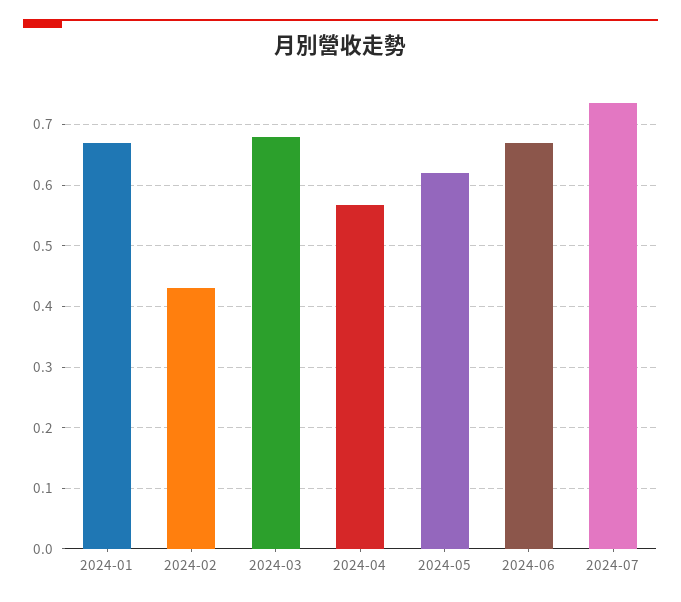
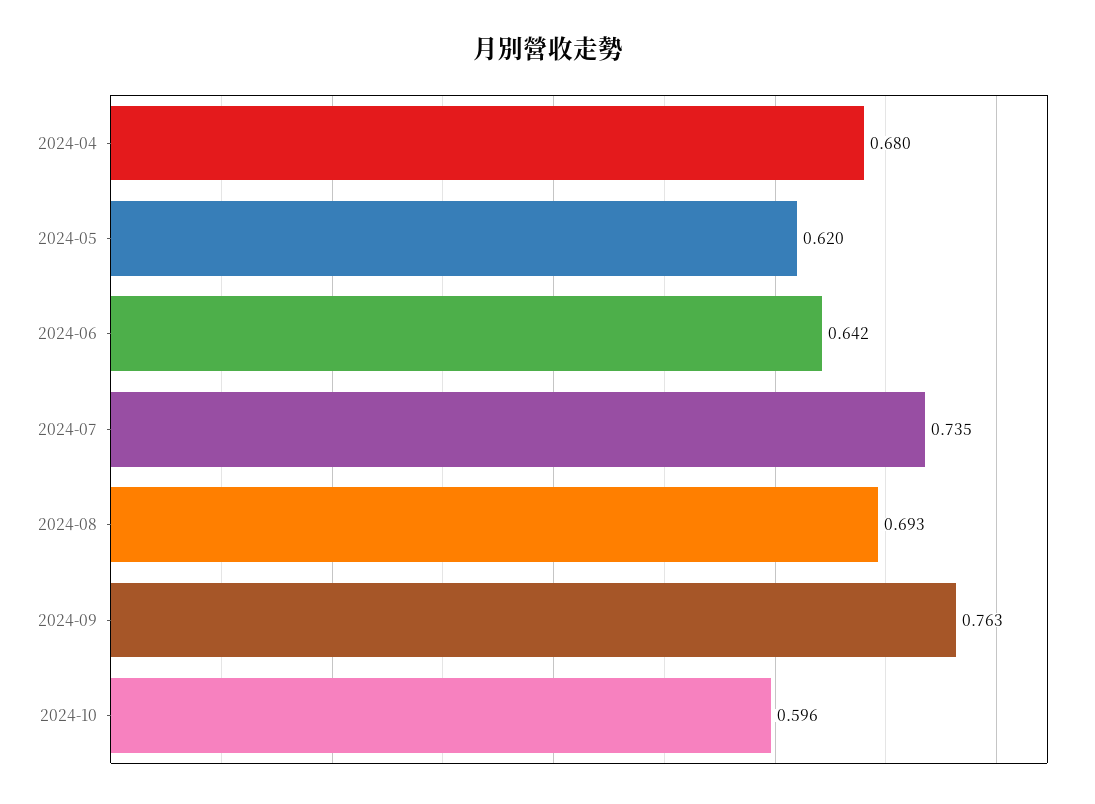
2024-01: 0.67 -> none
2024-02: 0.43 -> none
2024-03: 0.68 -> none
2024-04: 0.57 -> 0.68
2024-06: 0.67 -> 0.642
2024-08: none -> 0.693
2024-09: none -> 0.763
2024-10: none -> 0.596

